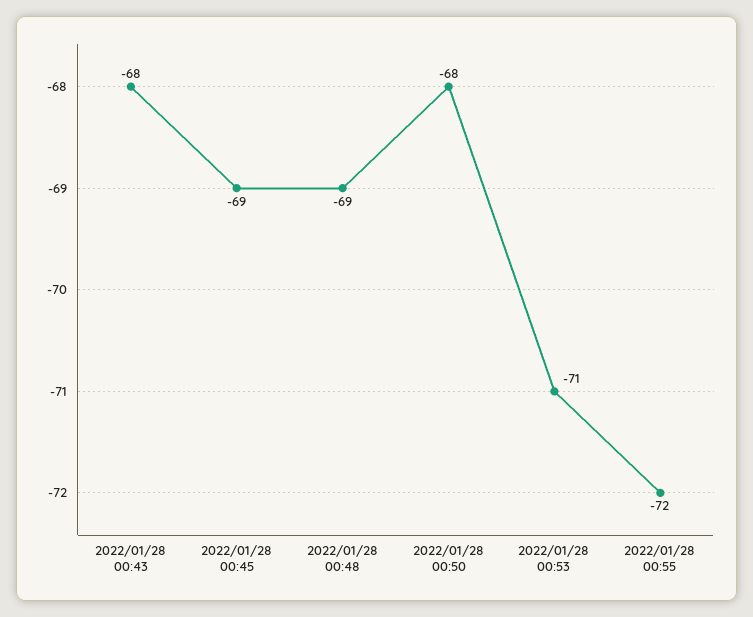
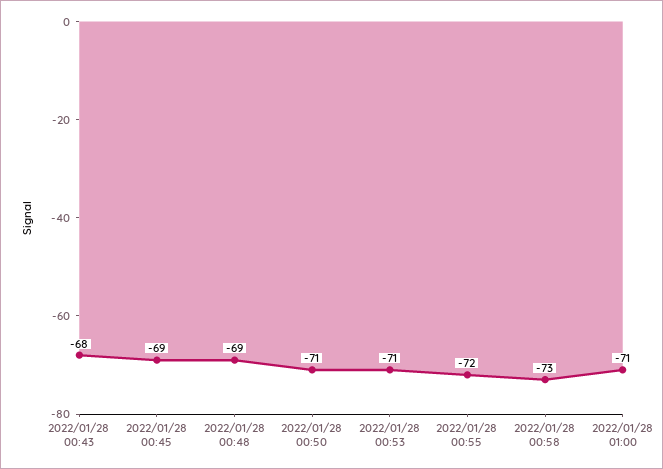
2022/01/28 00:50: -68 -> -71
2022/01/28 00:58: none -> -73
2022/01/28 01:00: none -> -71

